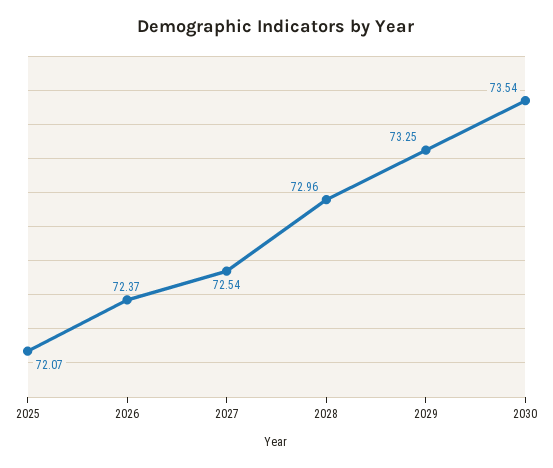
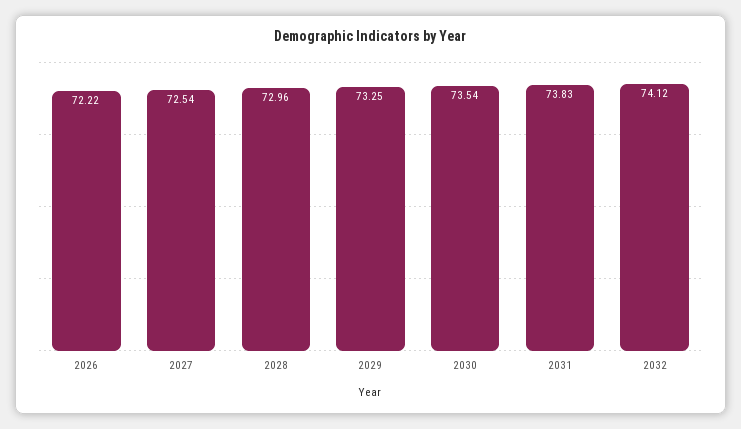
2025: 72.07 -> none
2026: 72.37 -> 72.22
2031: none -> 73.83
2032: none -> 74.12

